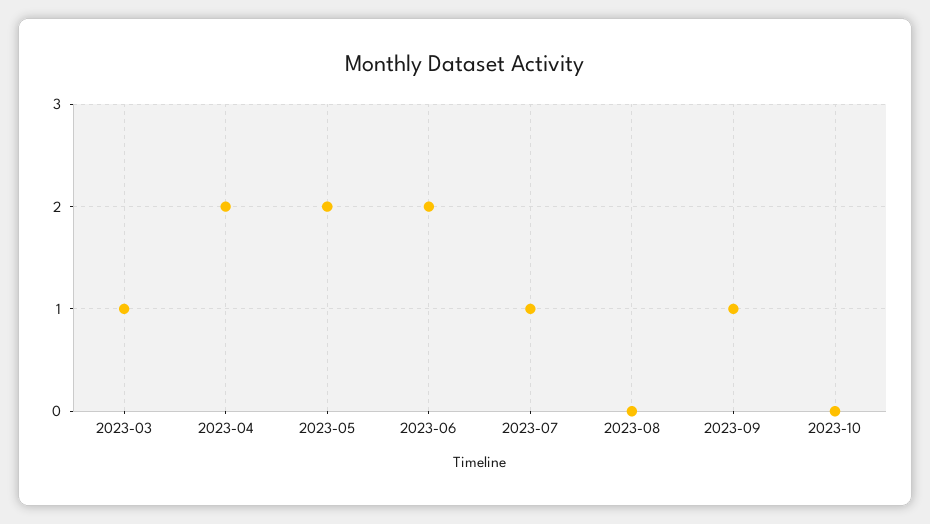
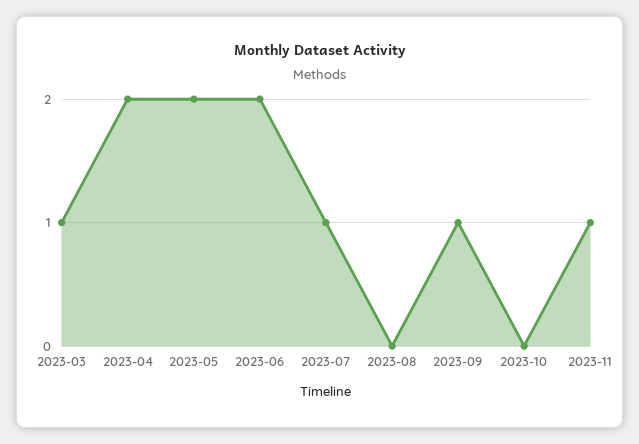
2023-11: none -> 1

